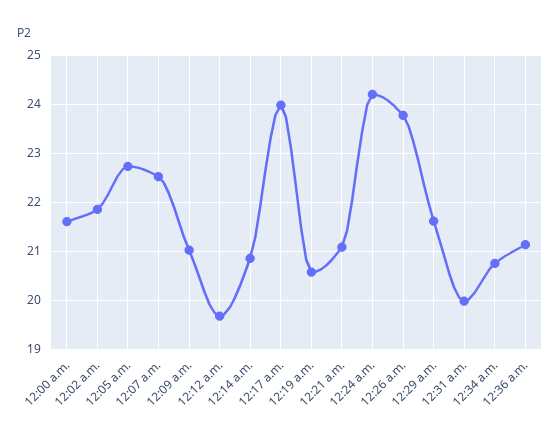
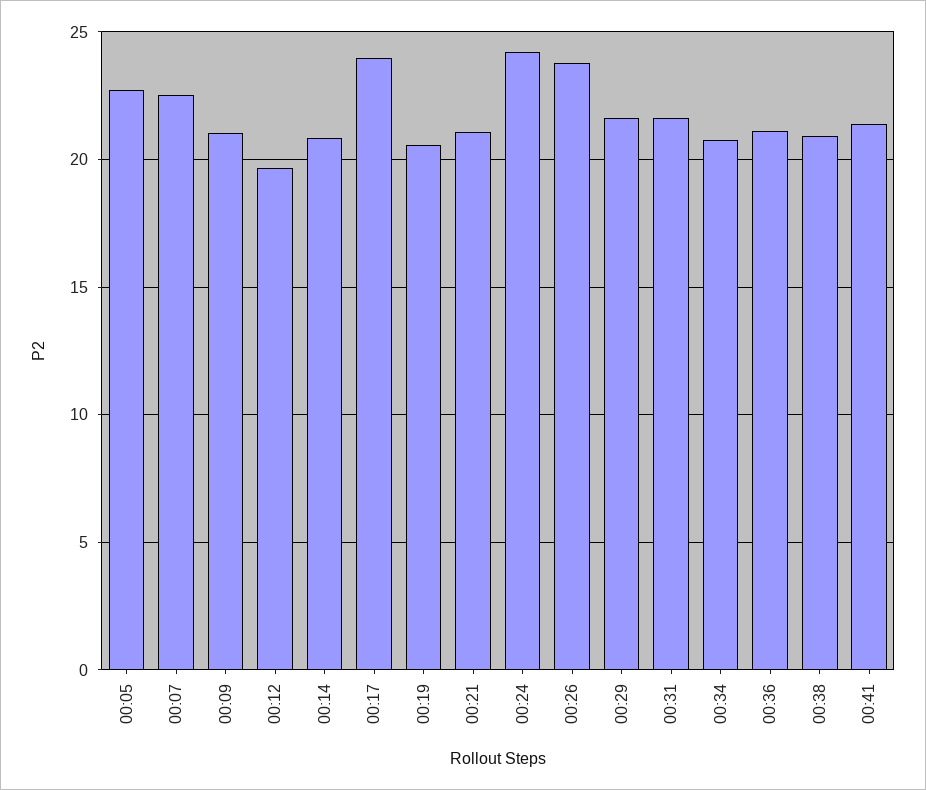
12:00 a.m.: 21.6 -> none
12:02 a.m.: 21.8 -> none
12:31 a.m.: 20 -> 21.5
00:38: none -> 21
00:41: none -> 21.5

